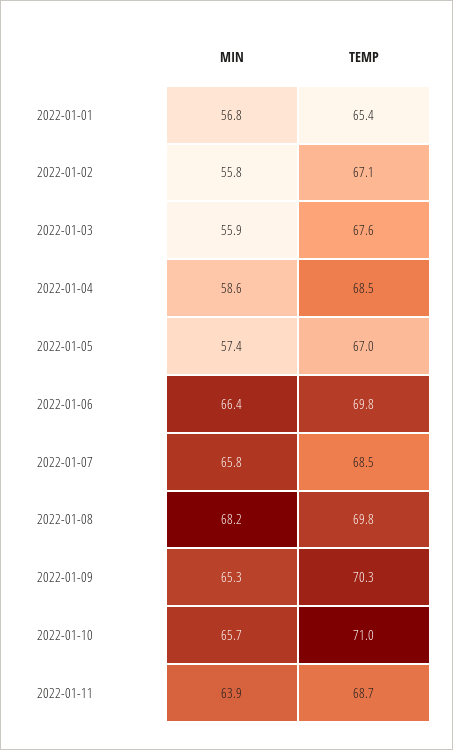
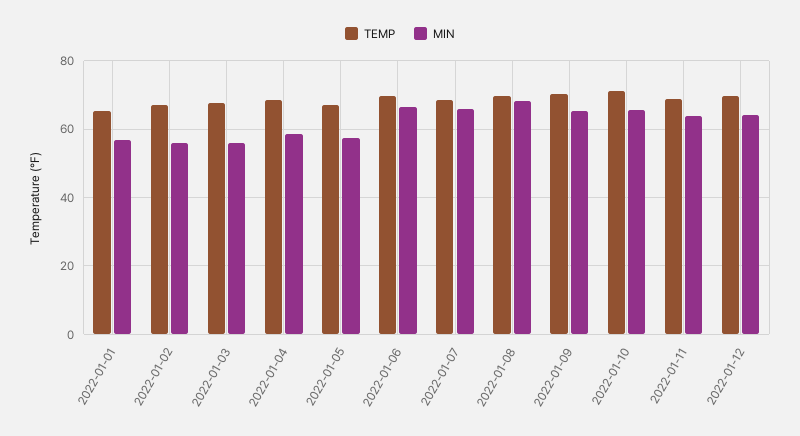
TEMP, 2022-01-12: none -> 70
MIN, 2022-01-12: none -> 64

